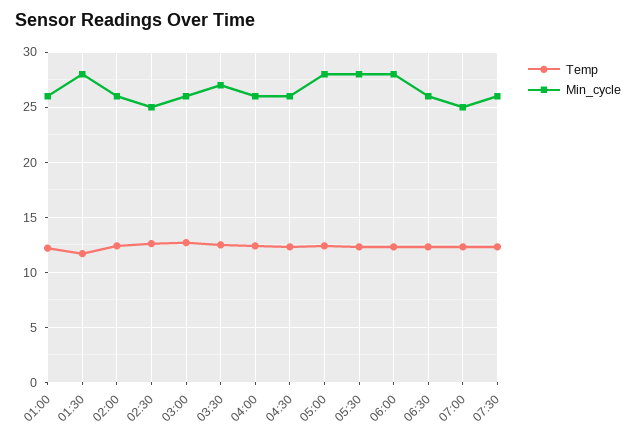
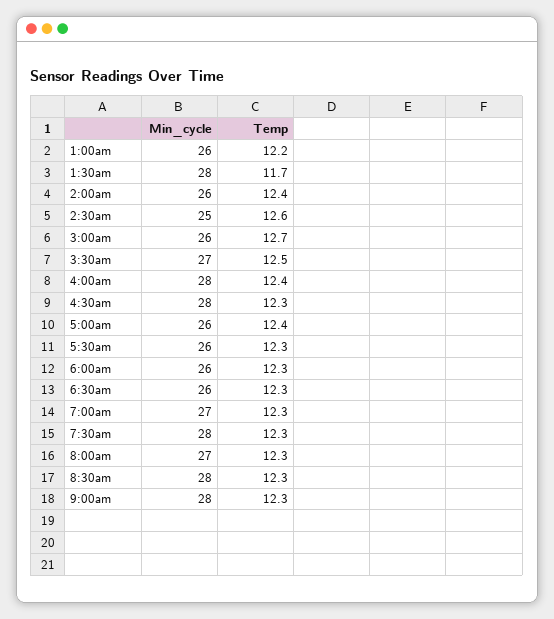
Min_cycle, 04:00: 26 -> 28
Min_cycle, 04:30: 26 -> 28
Min_cycle, 05:00: 28 -> 26
Min_cycle, 05:30: 28 -> 26
Min_cycle, 06:00: 28 -> 26
Min_cycle, 07:00: 25 -> 27
Min_cycle, 07:30: 26 -> 28
Min_cycle, 8:00am: none -> 27
Temp, 8:00am: none -> 12.3
Min_cycle, 8:30am: none -> 28
Temp, 8:30am: none -> 12.3
Min_cycle, 9:00am: none -> 28
Temp, 9:00am: none -> 12.3

